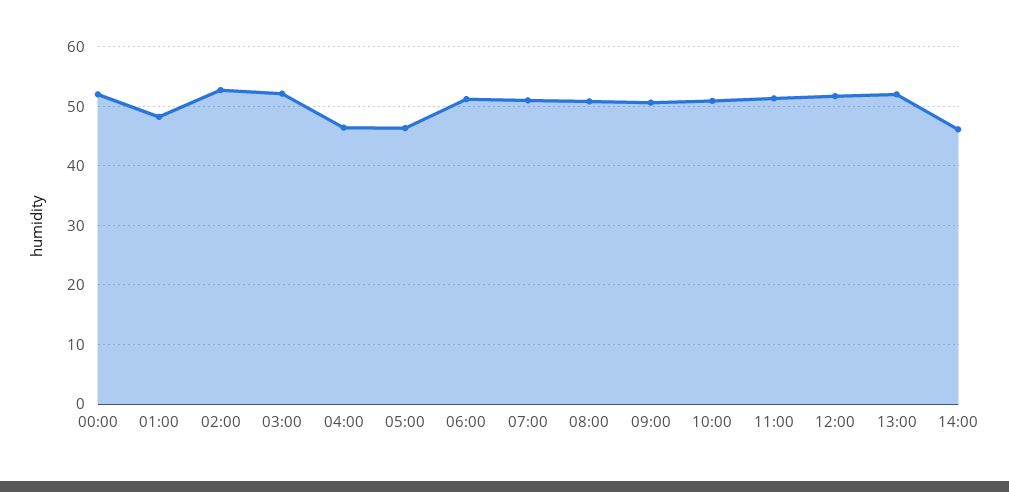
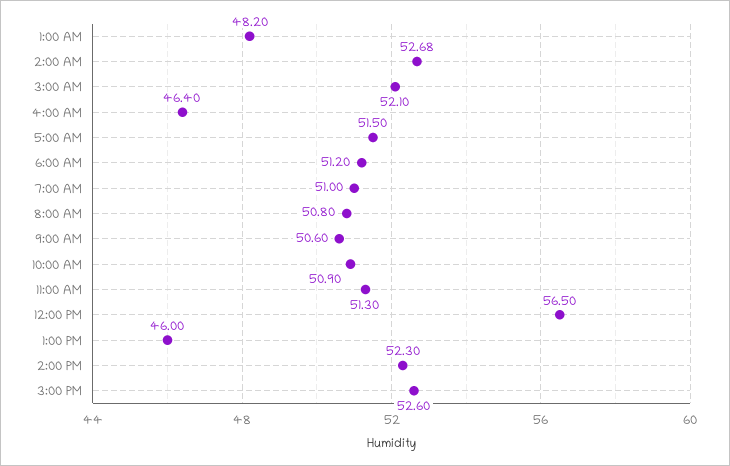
00:00: 52 -> none
05:00: 46 -> 51.5
12:00: 52 -> 56.5
13:00: 52 -> 46
14:00: 46 -> 52.3
3:00 PM: none -> 52.6

